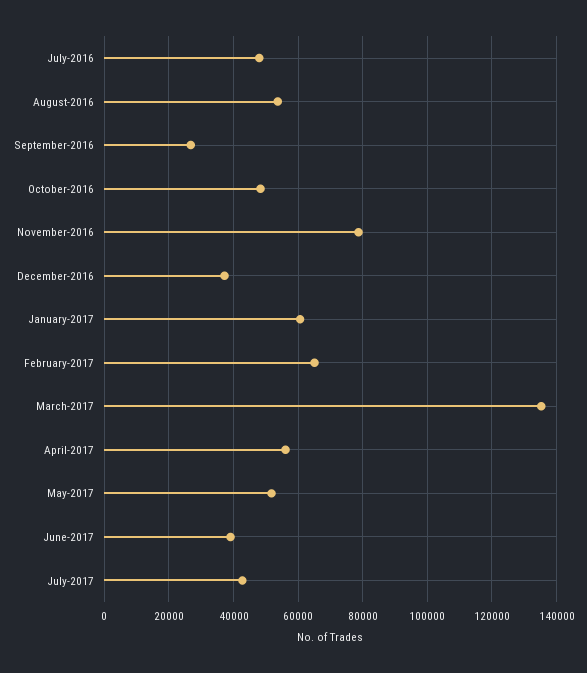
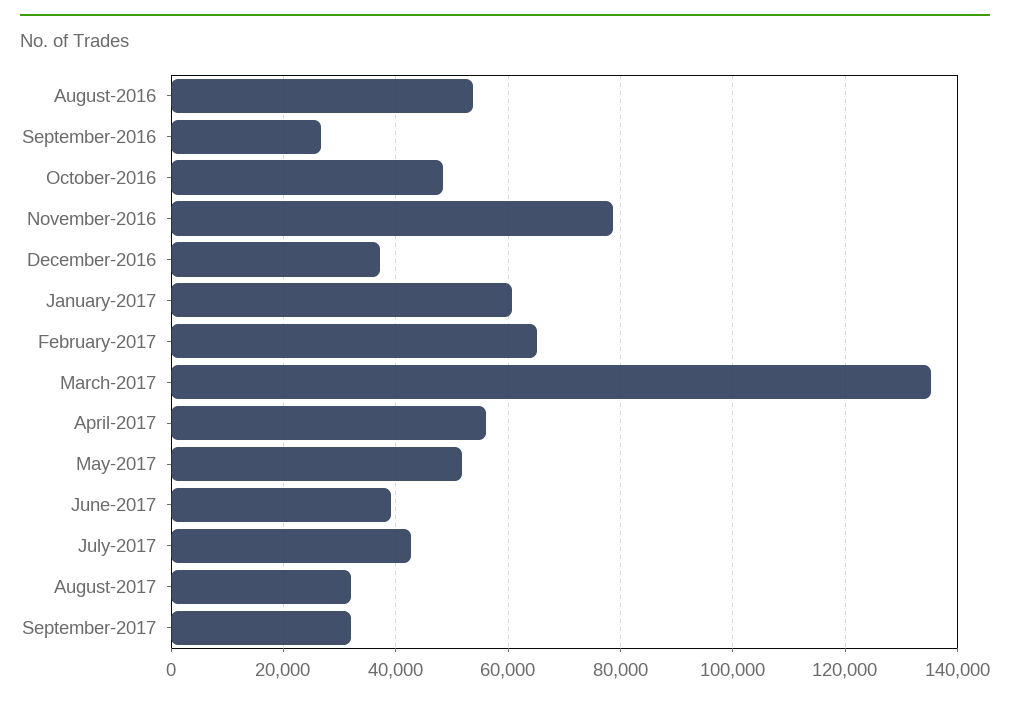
July-2016: 48000 -> none
August-2017: none -> 32000
September-2017: none -> 32000

